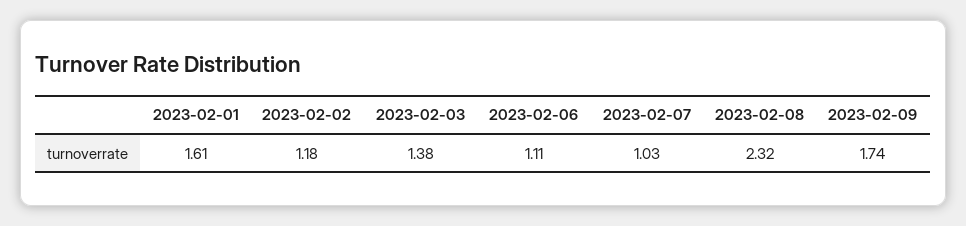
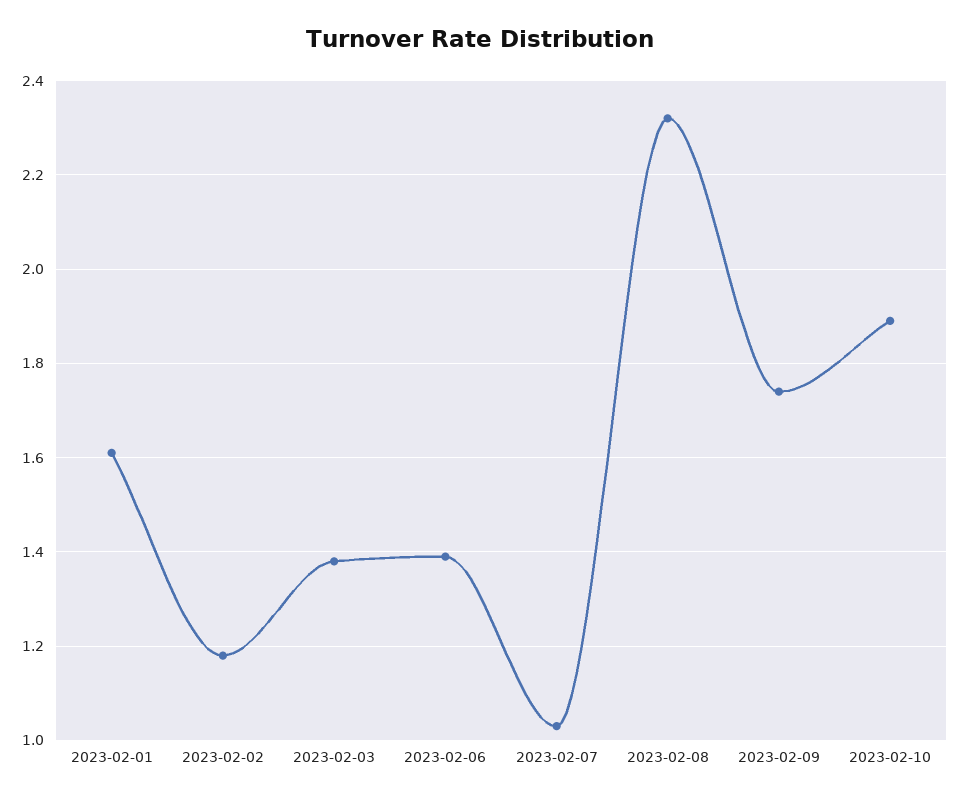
2023-02-06: 1.11 -> 1.4
2023-02-10: none -> 1.9

